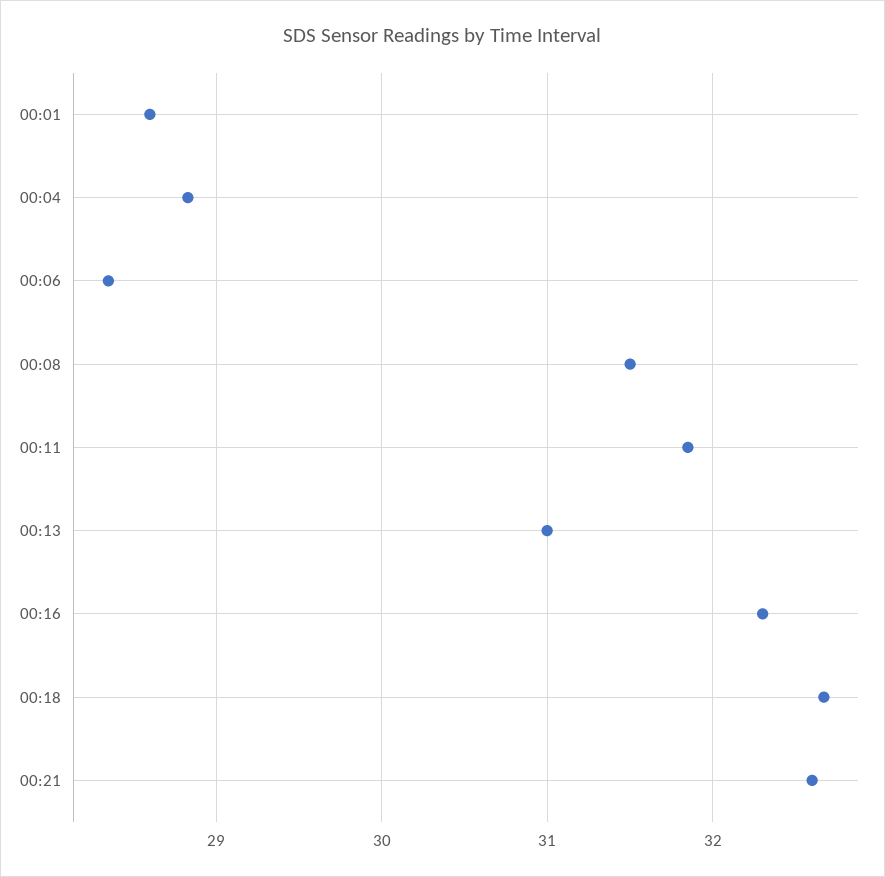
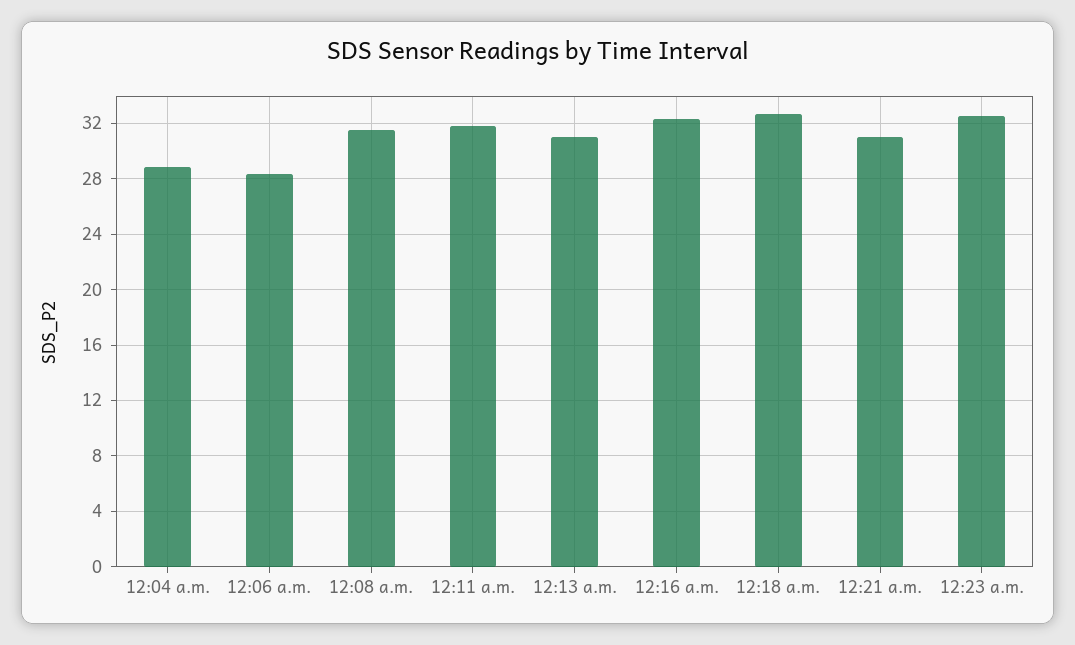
00:01: 28.6 -> none
00:21: 32.6 -> 31
12:23 a.m.: none -> 32.5

